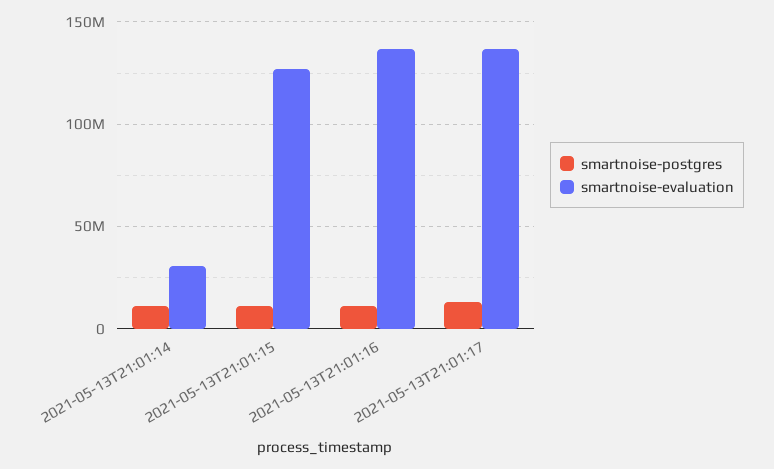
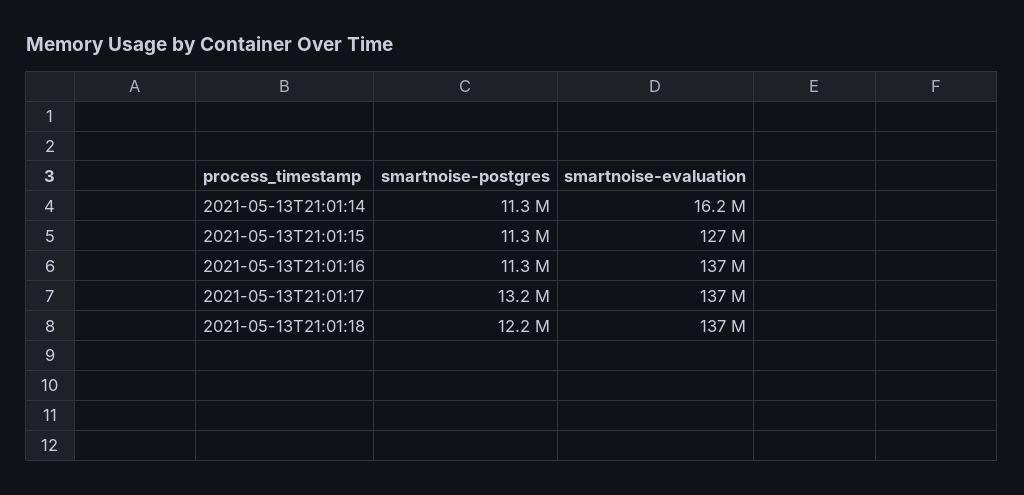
smartnoise-evaluation, 2021-05-13T21:01:14: 30000000 -> 16200000
smartnoise-postgres, 2021-05-13T21:01:18: none -> 12200000
smartnoise-evaluation, 2021-05-13T21:01:18: none -> 137000000

